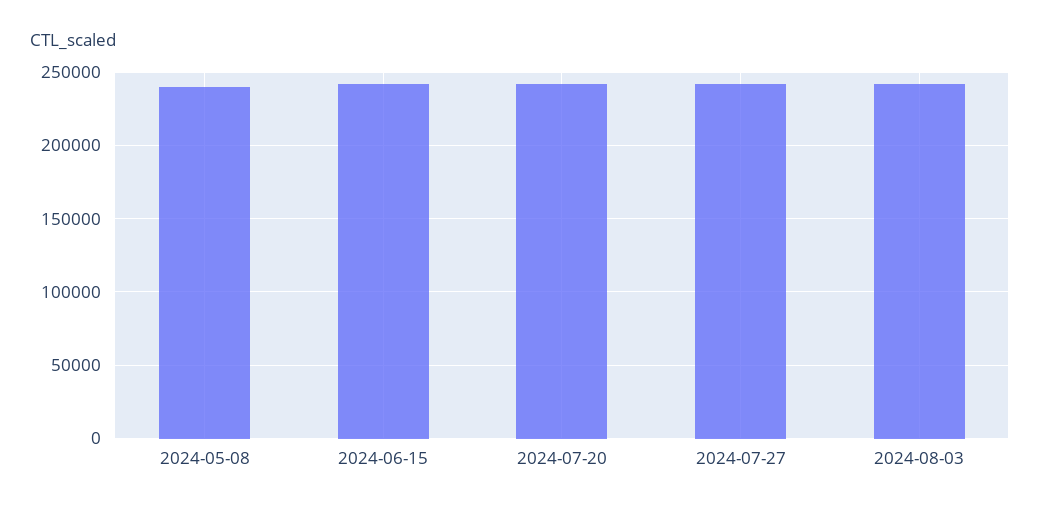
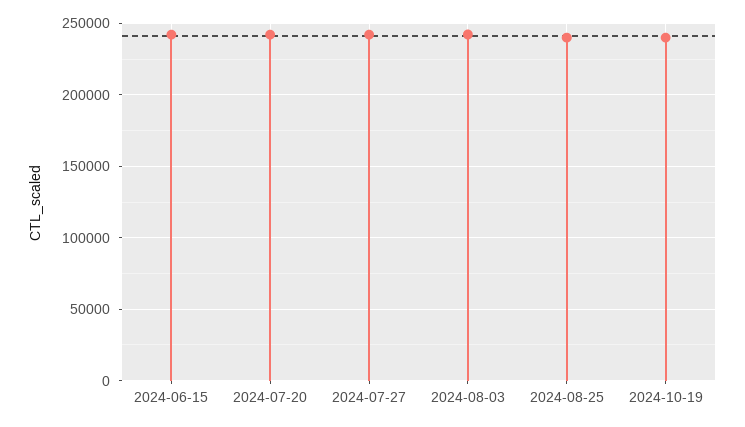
2024-05-08: 240000 -> none
2024-08-25: none -> 240000
2024-10-19: none -> 240000

